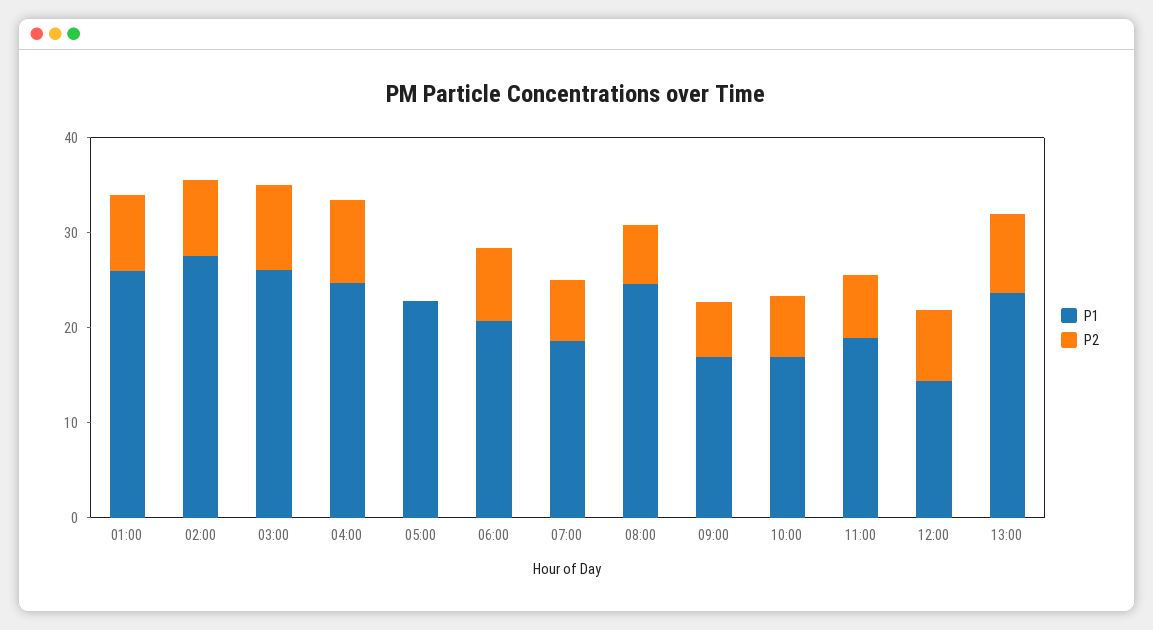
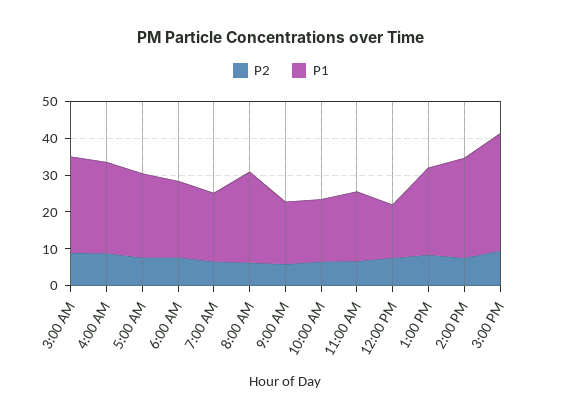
P1, 01:00: 26 -> none
P2, 01:00: 8 -> none
P1, 02:00: 28 -> none
P2, 02:00: 8 -> none
P2, 05:00: 0 -> 7.5
P2, 2:00 PM: none -> 7.5
P1, 2:00 PM: none -> 27.5
P2, 3:00 PM: none -> 10
P1, 3:00 PM: none -> 32.5

